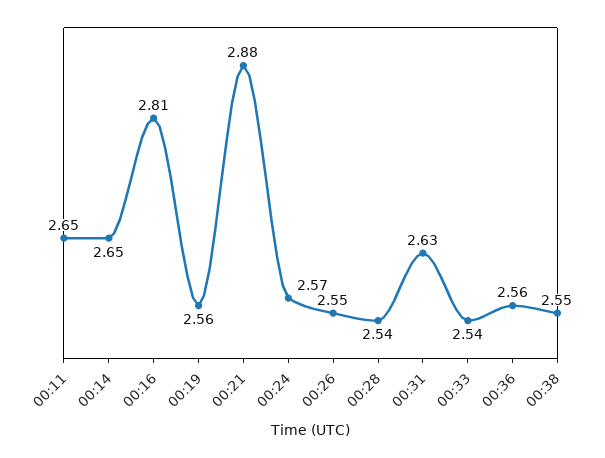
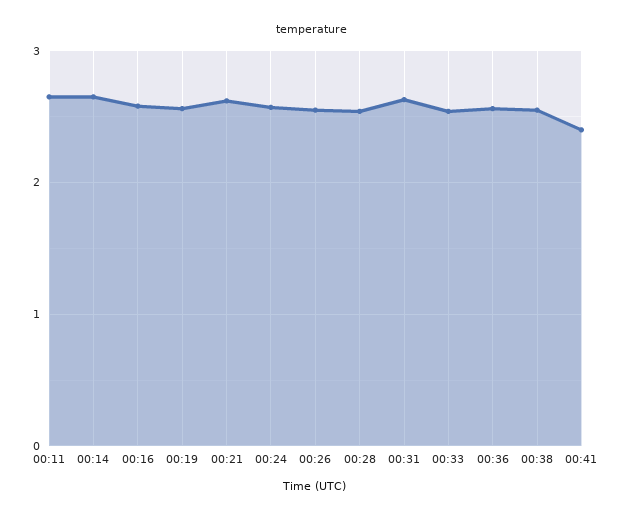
00:16: 2.81 -> 2.6
00:21: 2.88 -> 2.6
00:41: none -> 2.4

